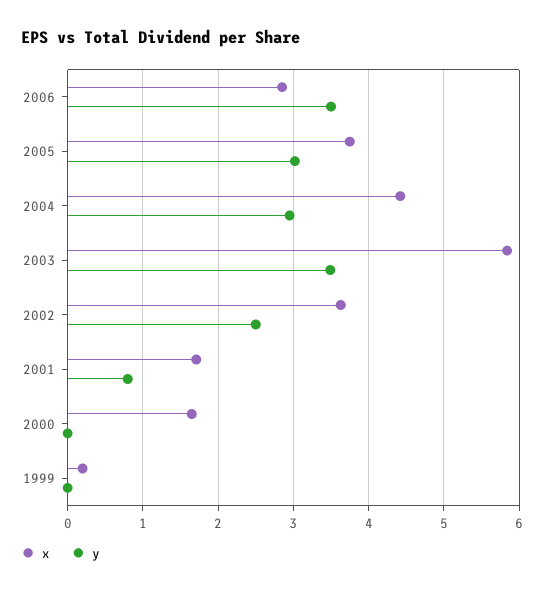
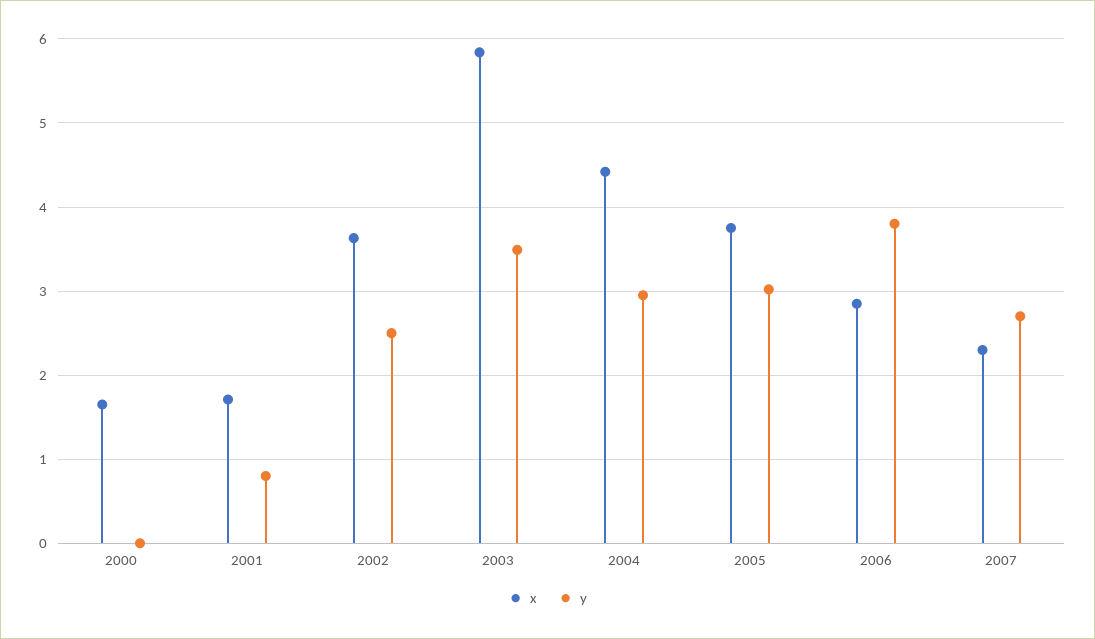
y, 2006: 3.5 -> 3.8
x, 1999: 0.2 -> none
y, 1999: 0 -> none
x, 2007: none -> 2.3
y, 2007: none -> 2.7

